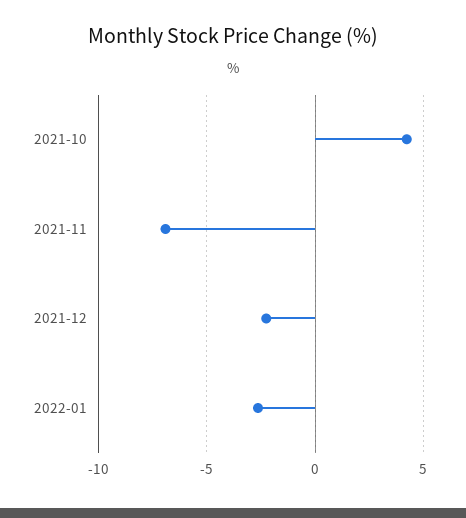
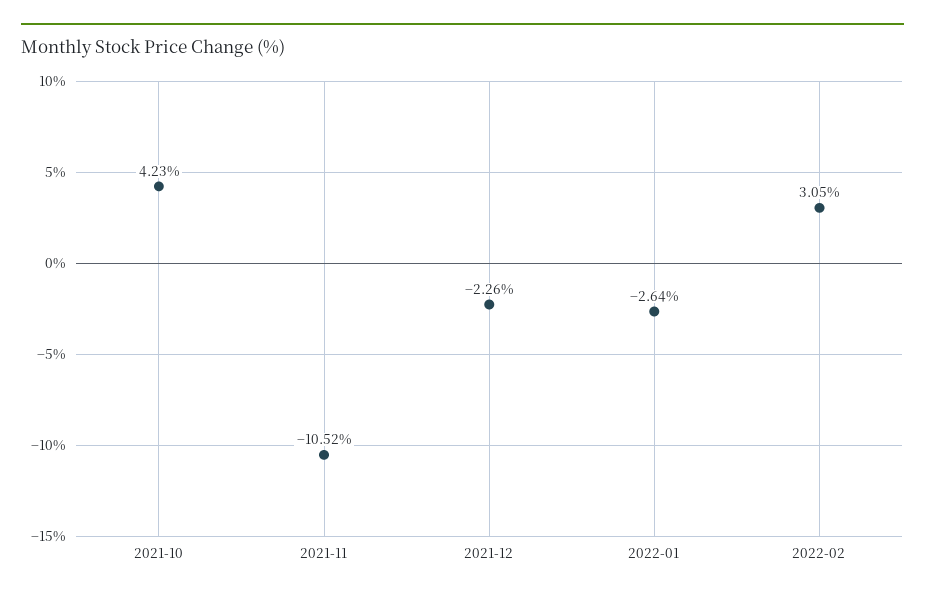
2021-11: -7 -> -10.52
2022-02: none -> 3.05

